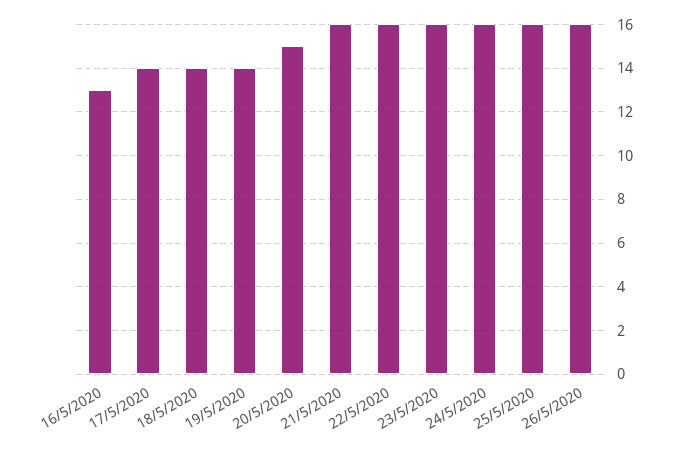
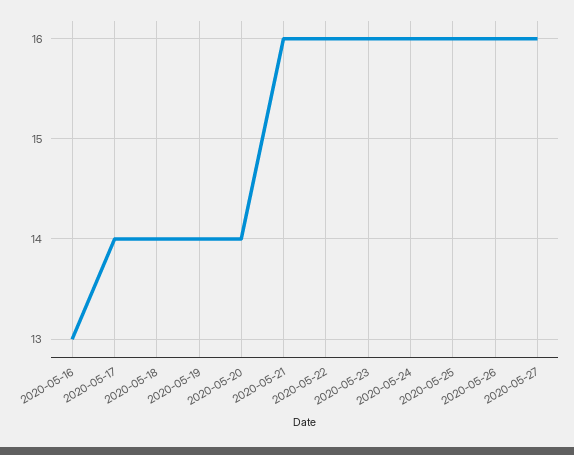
20/5/2020: 15 -> 14
2020-05-27: none -> 16

